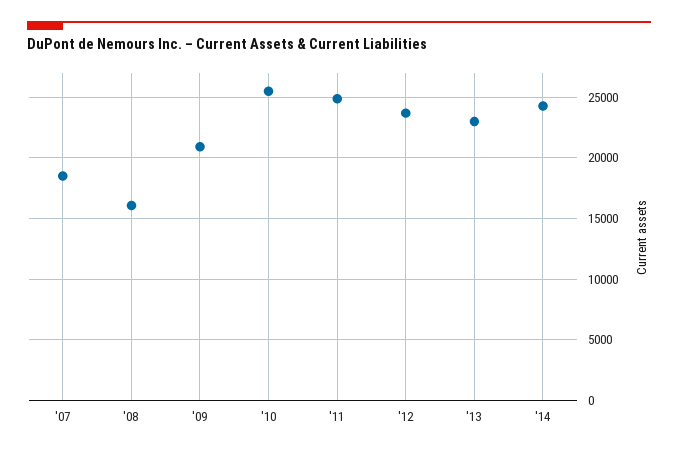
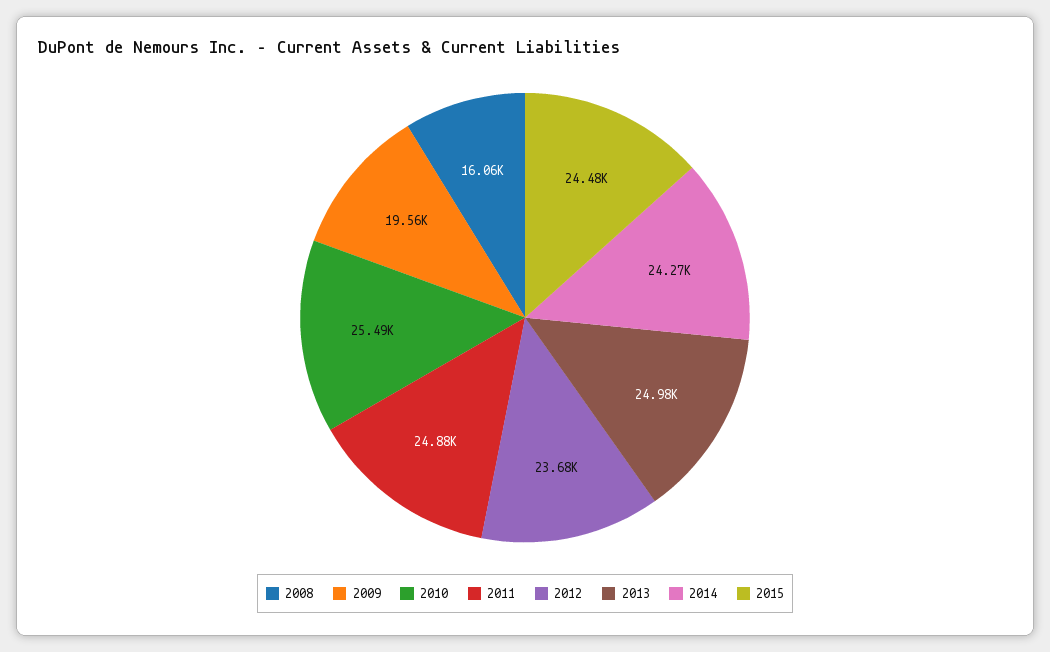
'07: 18500 -> none
'09: 21000 -> 19560
'13: 23000 -> 24980
2015: none -> 24480

